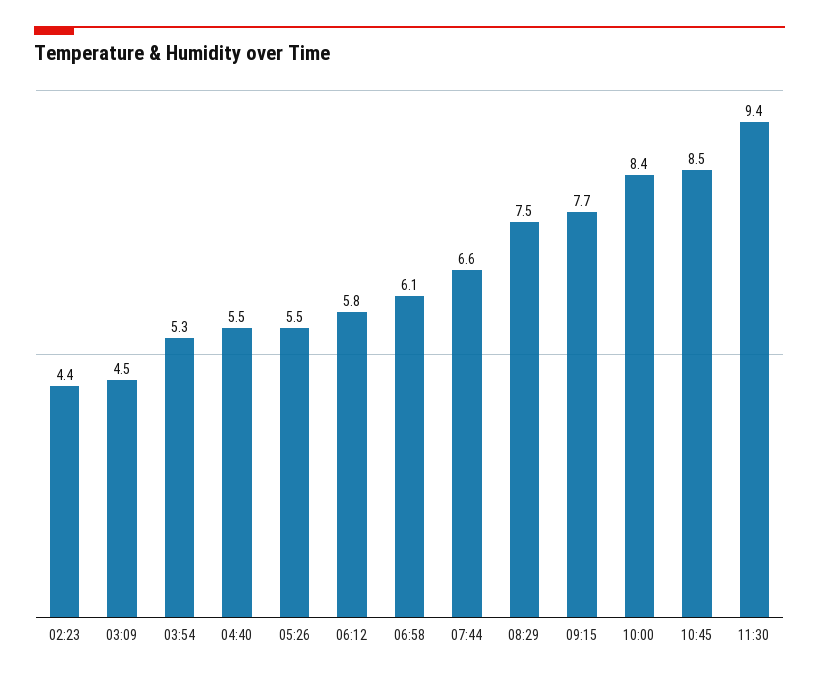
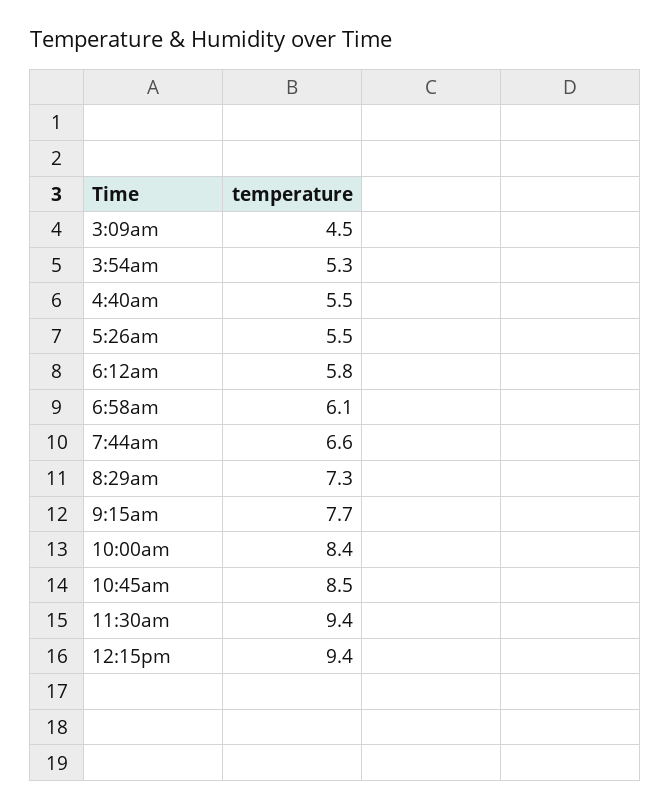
02:23: 4.4 -> none
08:29: 7.5 -> 7.3
12:15pm: none -> 9.4

